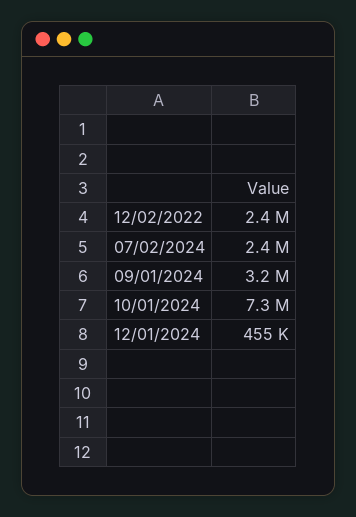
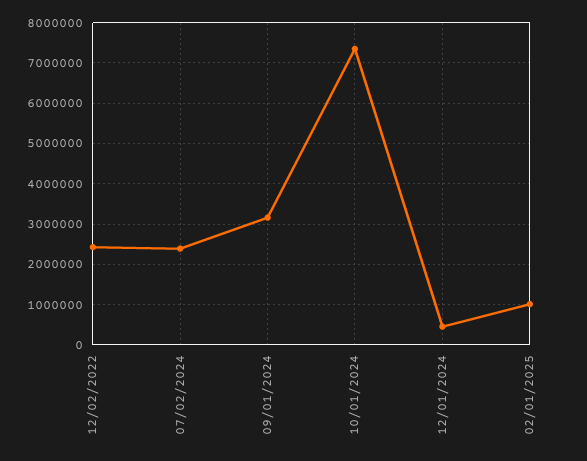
02/01/2025: none -> 1000000

